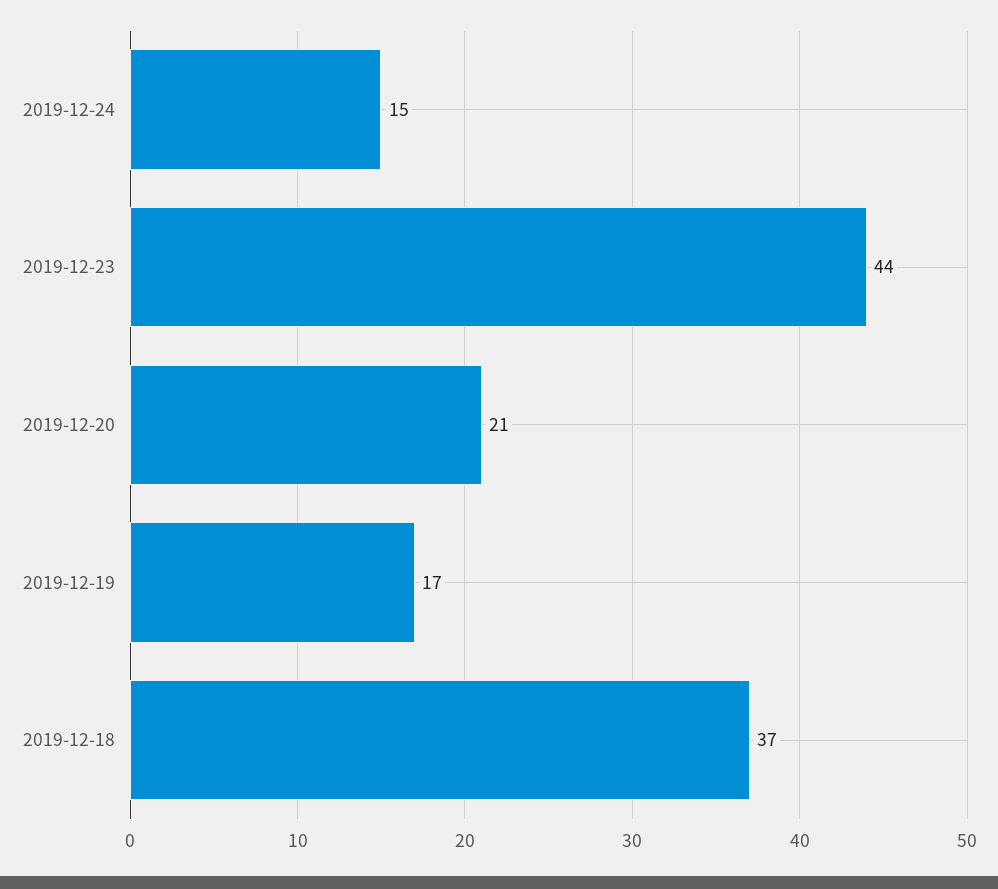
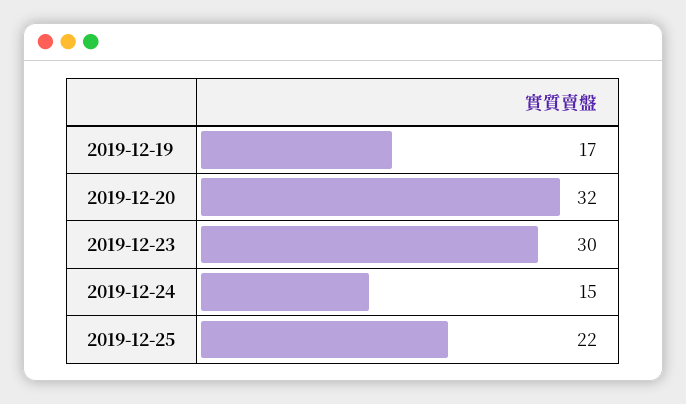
2019-12-23: 44 -> 30
2019-12-20: 21 -> 32
2019-12-18: 37 -> none
2019-12-25: none -> 22

